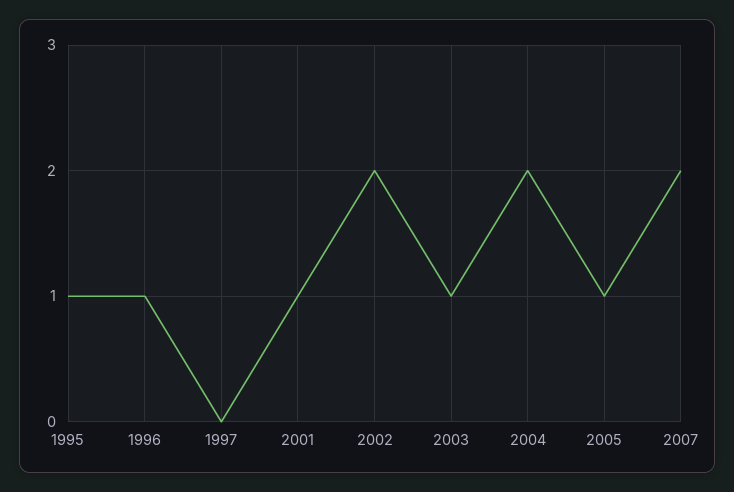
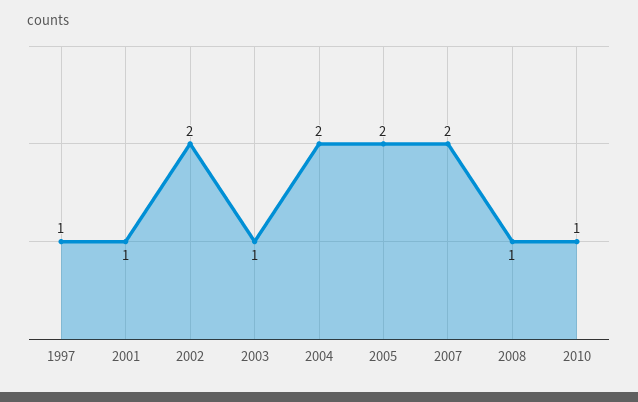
1995: 1 -> none
1996: 1 -> none
1997: 0 -> 1
2005: 1 -> 2
2008: none -> 1
2010: none -> 1

